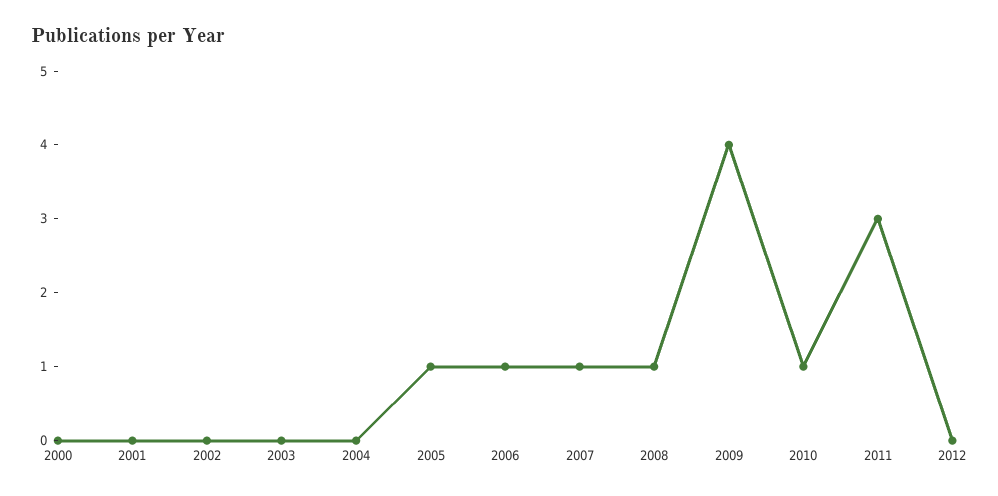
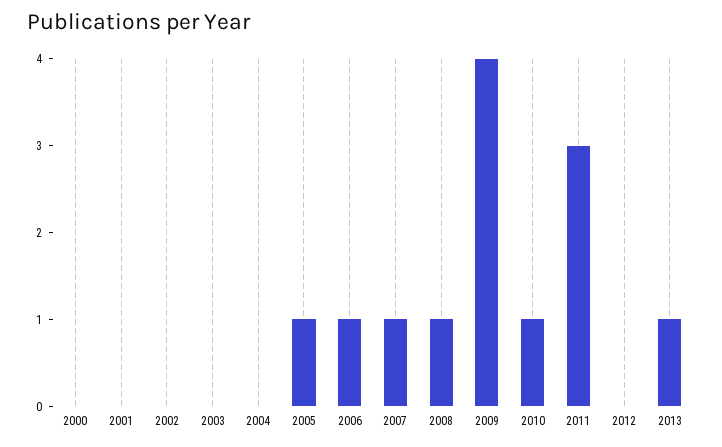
2013: none -> 1

